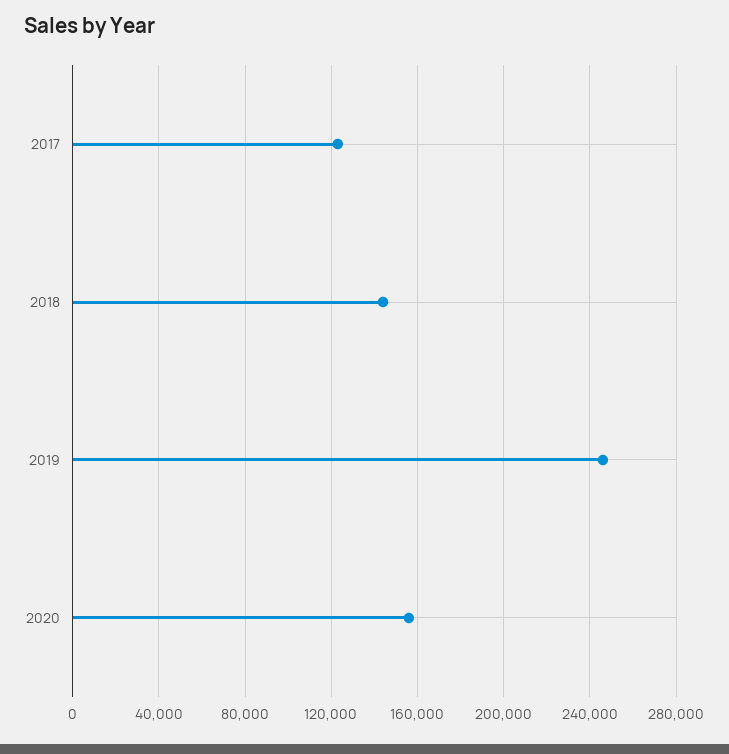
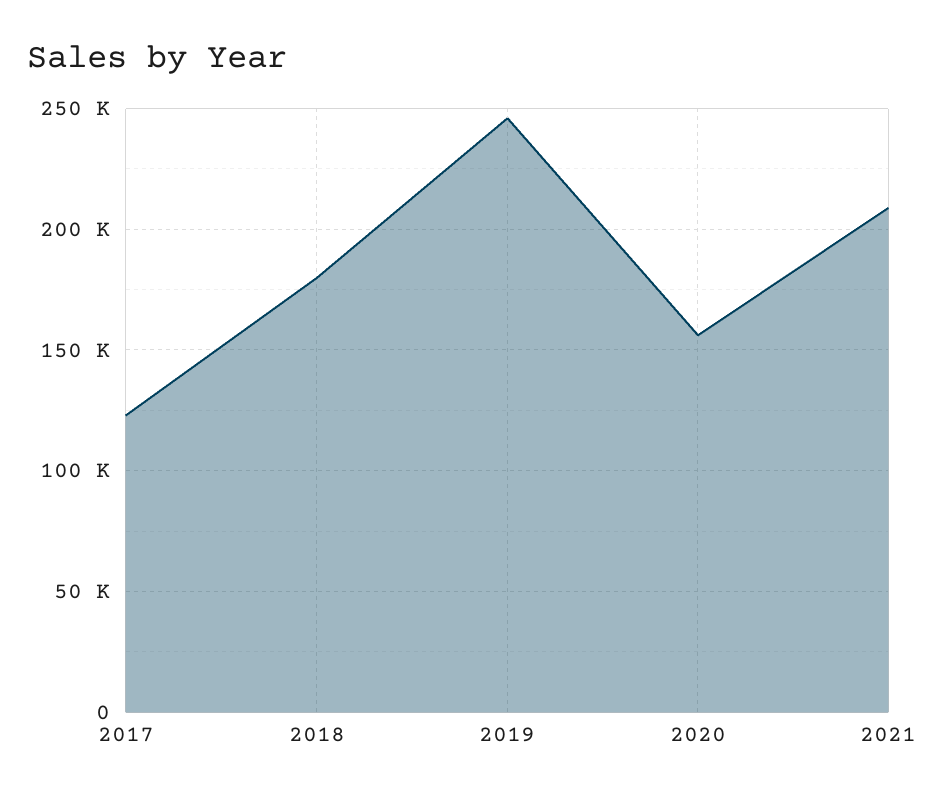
2018: 145000 -> 180000
2021: none -> 210000

